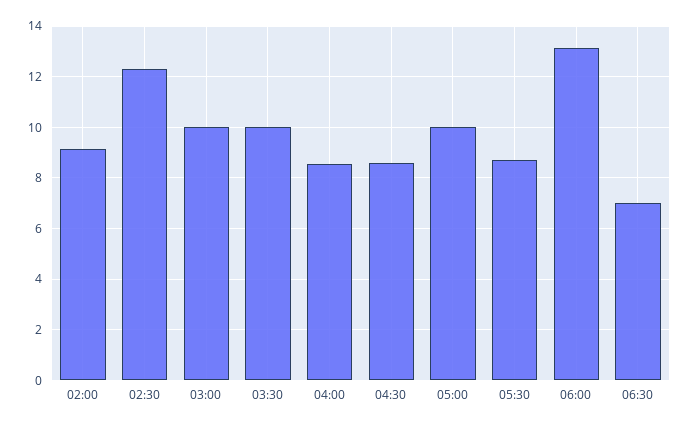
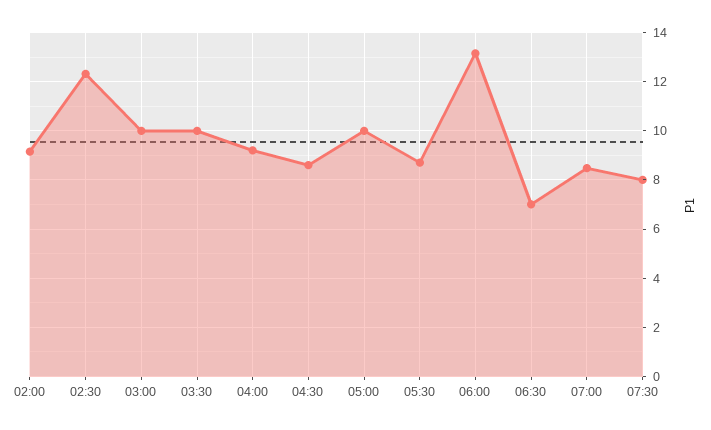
04:00: 8.5 -> 9.25
07:00: none -> 8.5
07:30: none -> 8

